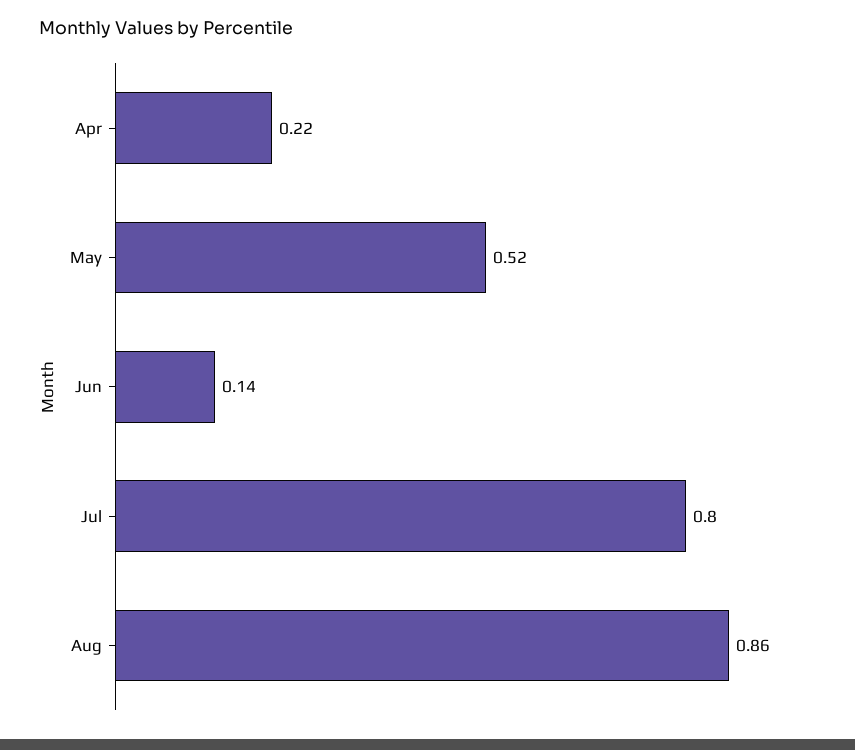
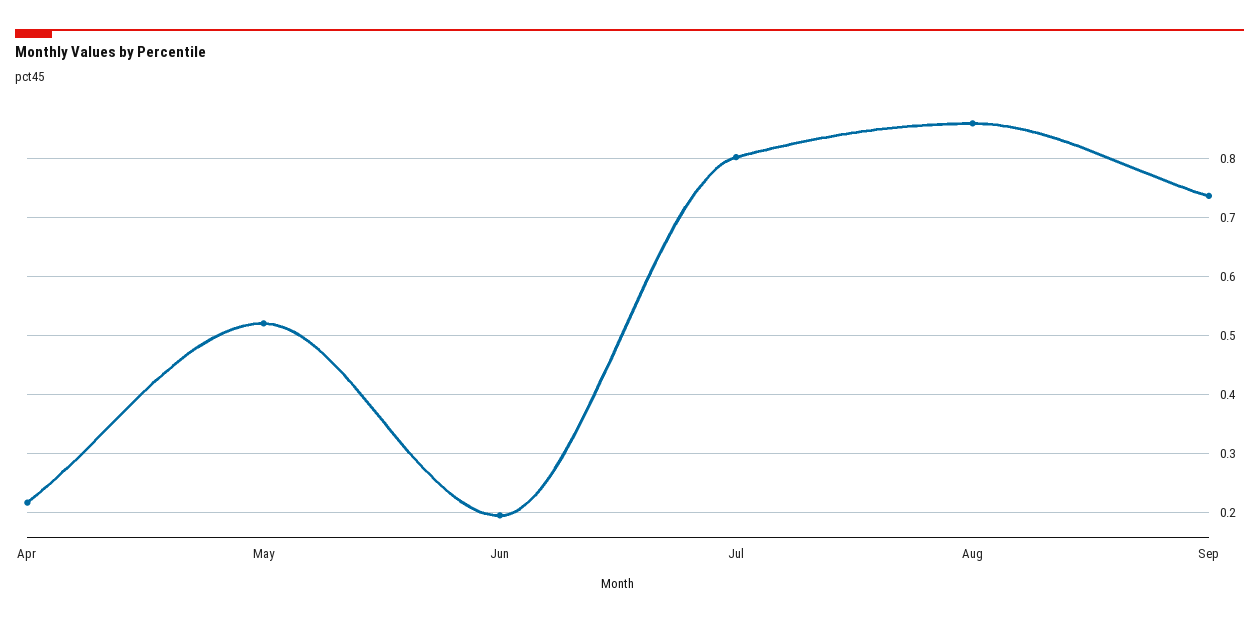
Jun: 0.14 -> 0.2
Sep: none -> 0.74

